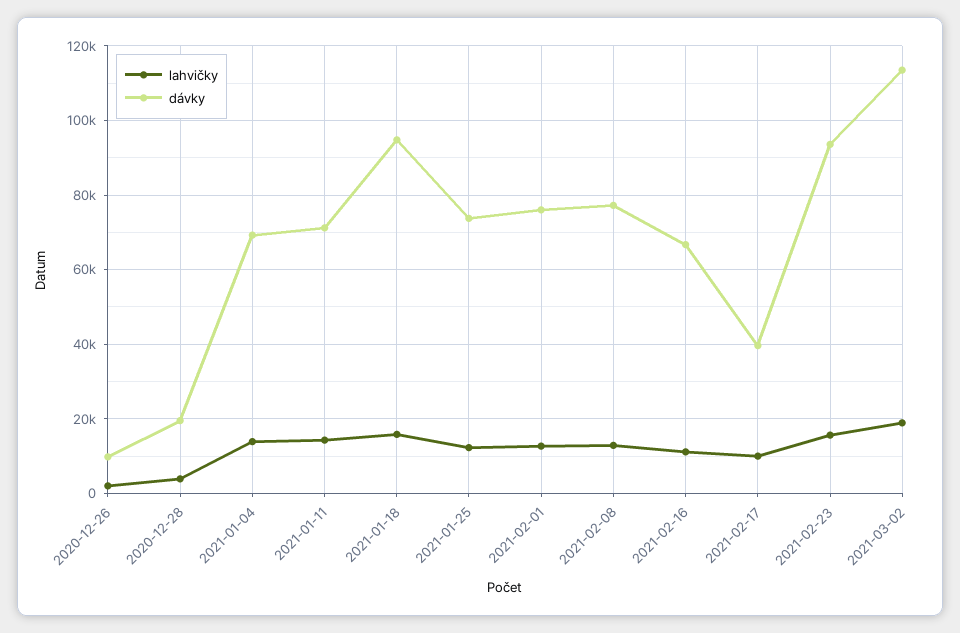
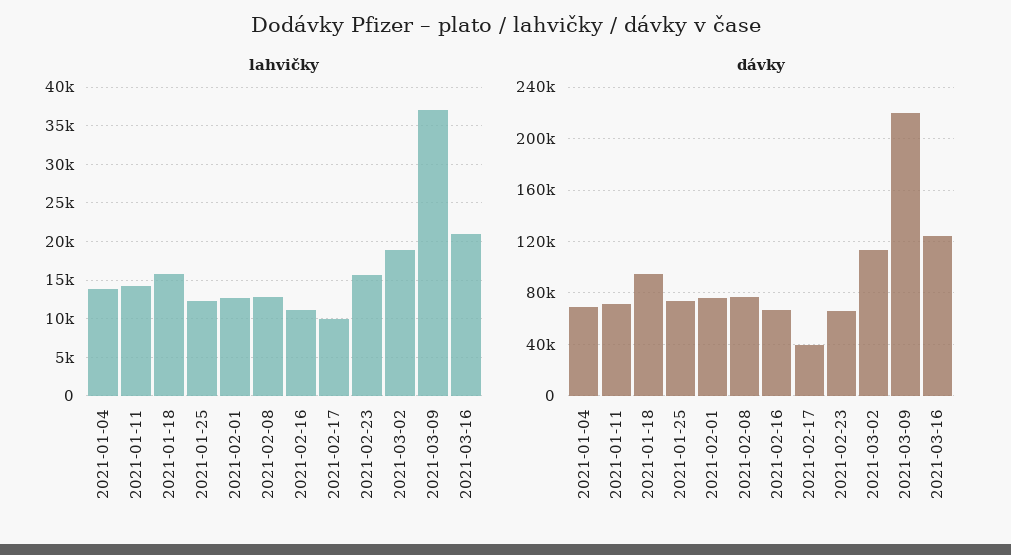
lahvičky, 2020-12-26: 2000 -> none
dávky, 2020-12-26: 10000 -> none
lahvičky, 2020-12-28: 4000 -> none
dávky, 2020-12-28: 20000 -> none
dávky, 2021-02-23: 94000 -> 65000
lahvičky, 2021-03-09: none -> 37000
lahvičky, 2021-03-16: none -> 21000
dávky, 2021-03-09: none -> 220000
dávky, 2021-03-16: none -> 125000

